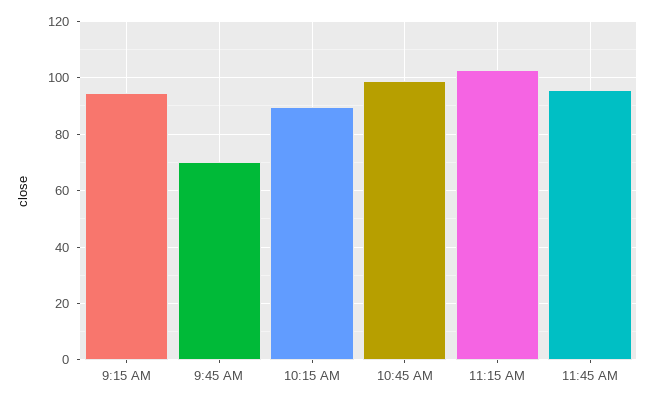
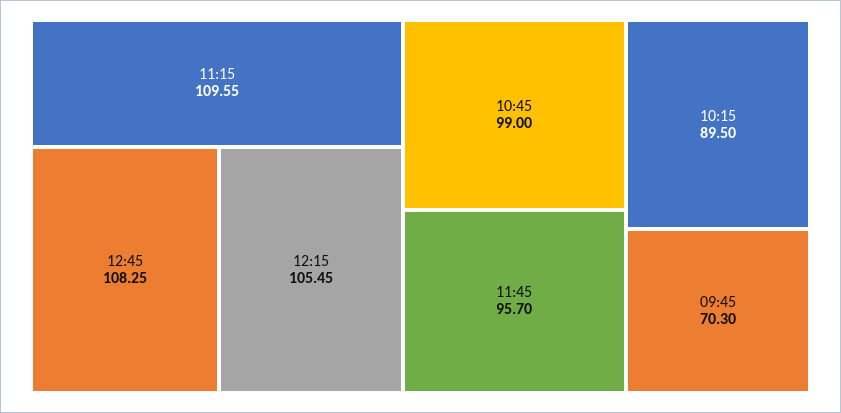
9:15 AM: 95 -> none
11:15 AM: 102.5 -> 109.55
12:45: none -> 108.25
12:15: none -> 105.45

